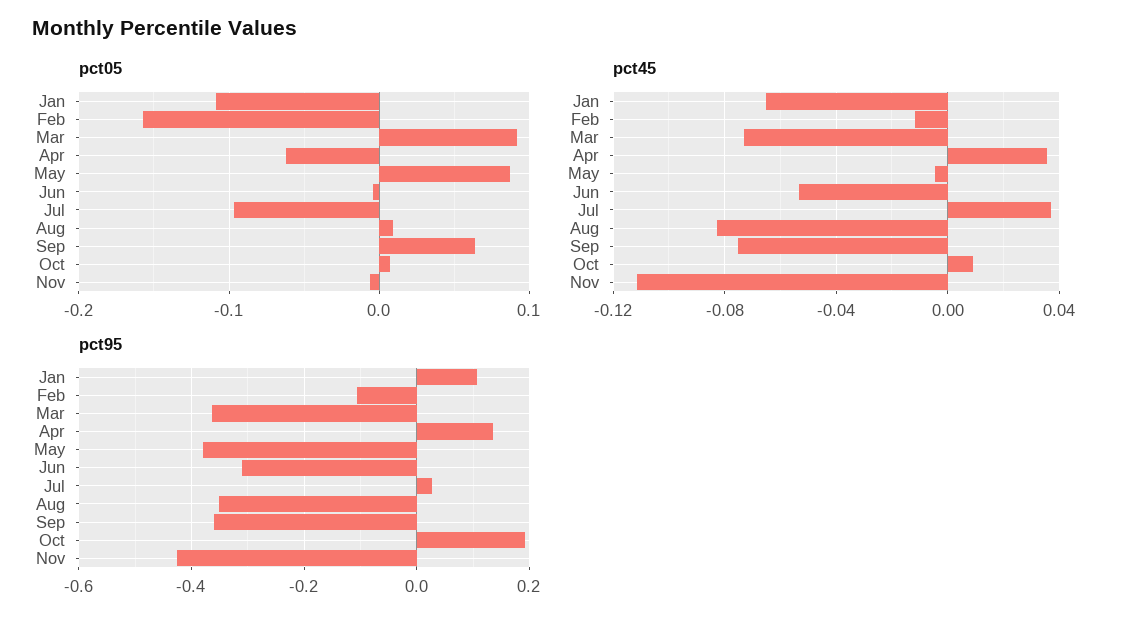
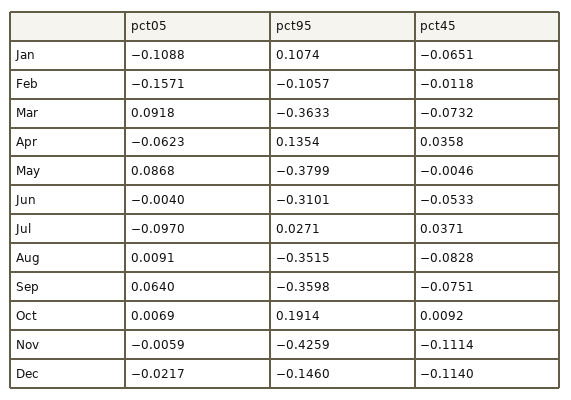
pct05, Dec: none -> -0.0217
pct95, Dec: none -> -0.146
pct45, Dec: none -> -0.114

